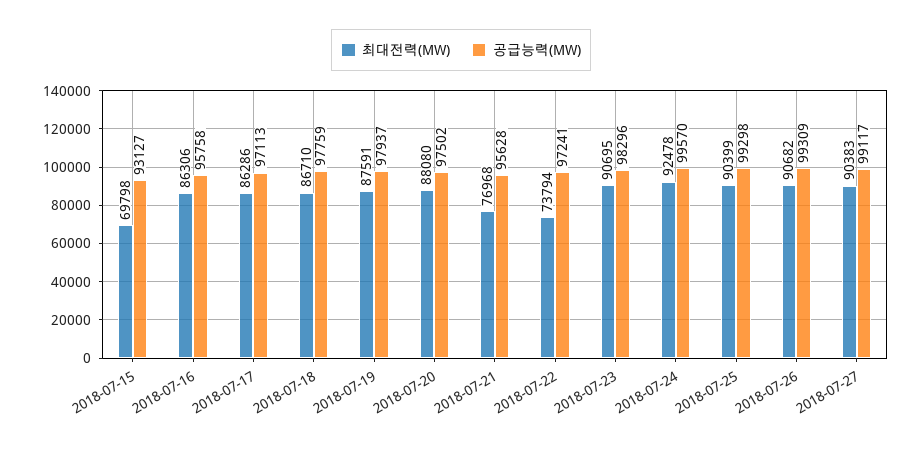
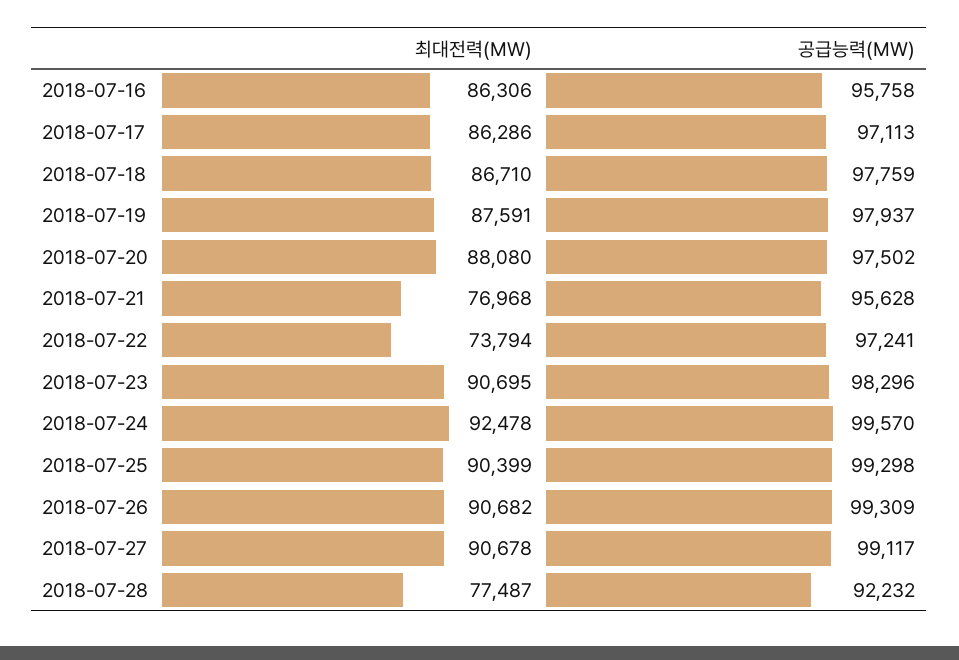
최대전력(MW), 2018-07-15: 69798 -> none
공급능력(MW), 2018-07-15: 93127 -> none
최대전력(MW), 2018-07-27: 90383 -> 90678
최대전력(MW), 2018-07-28: none -> 77487
공급능력(MW), 2018-07-28: none -> 92232

